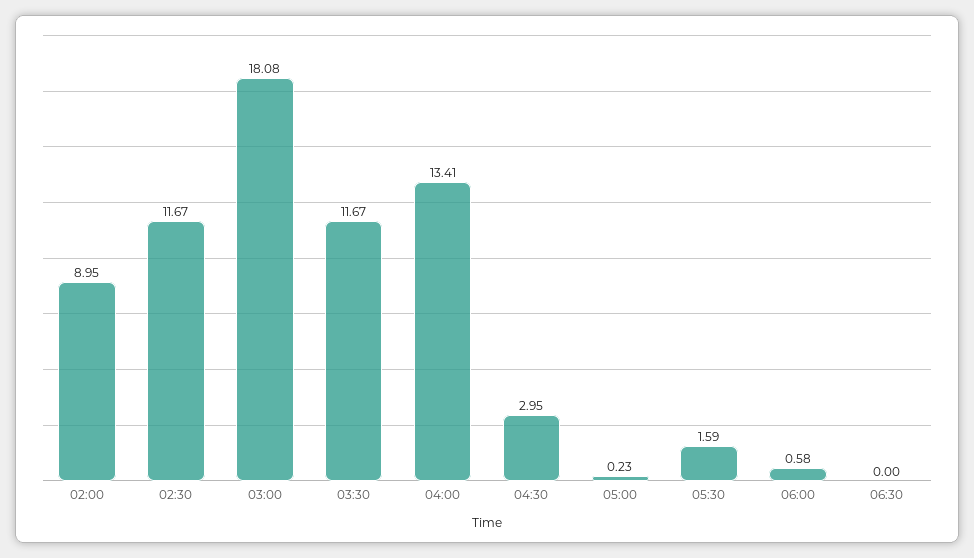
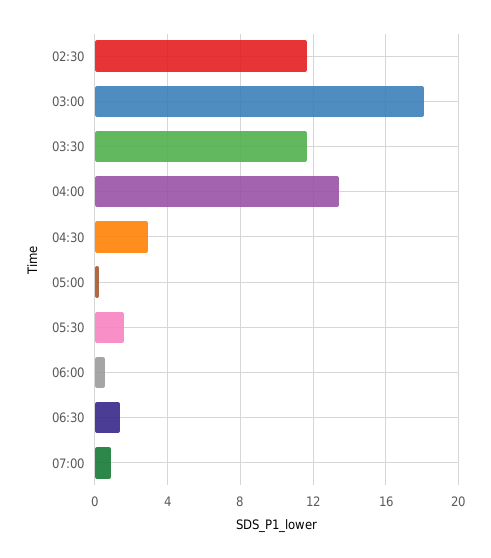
02:00: 8.95 -> none
06:30: 0 -> 1.5
07:00: none -> 1

